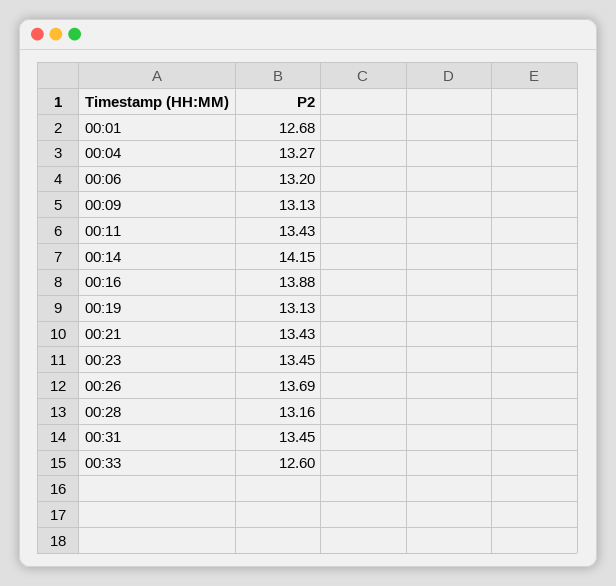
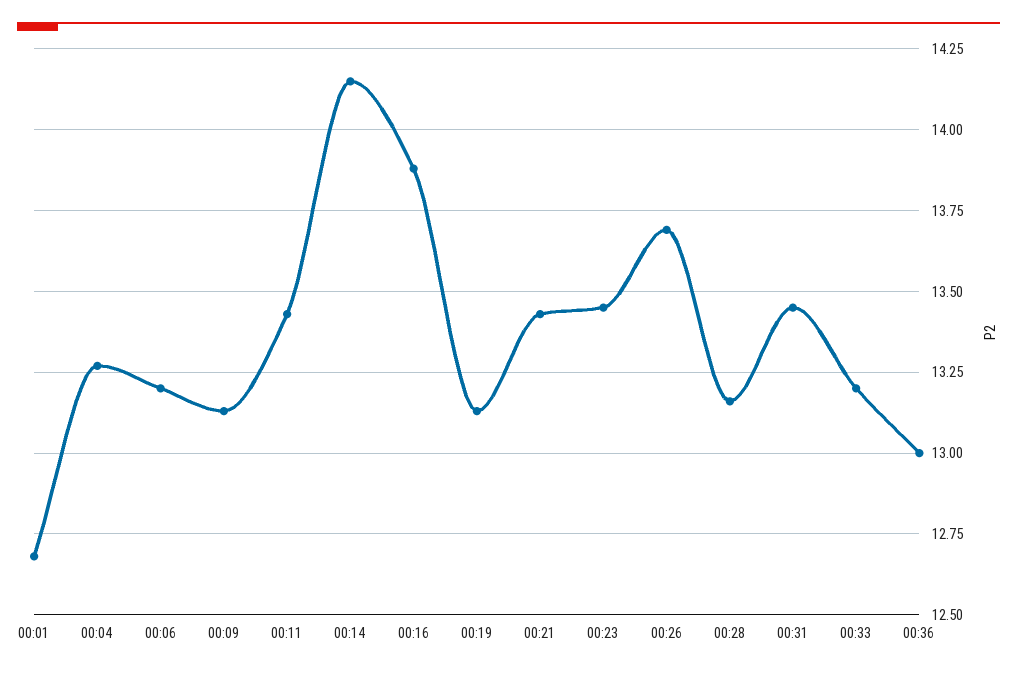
00:33: 12.6 -> 13.2
00:36: none -> 13

